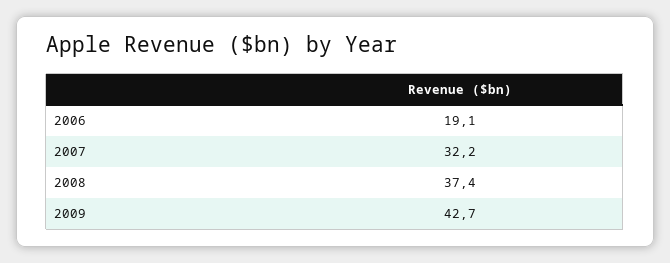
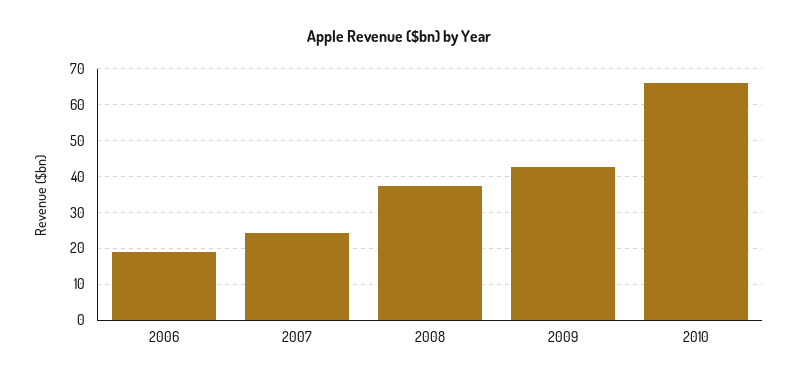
2007: 32.2 -> 24
2010: none -> 66

